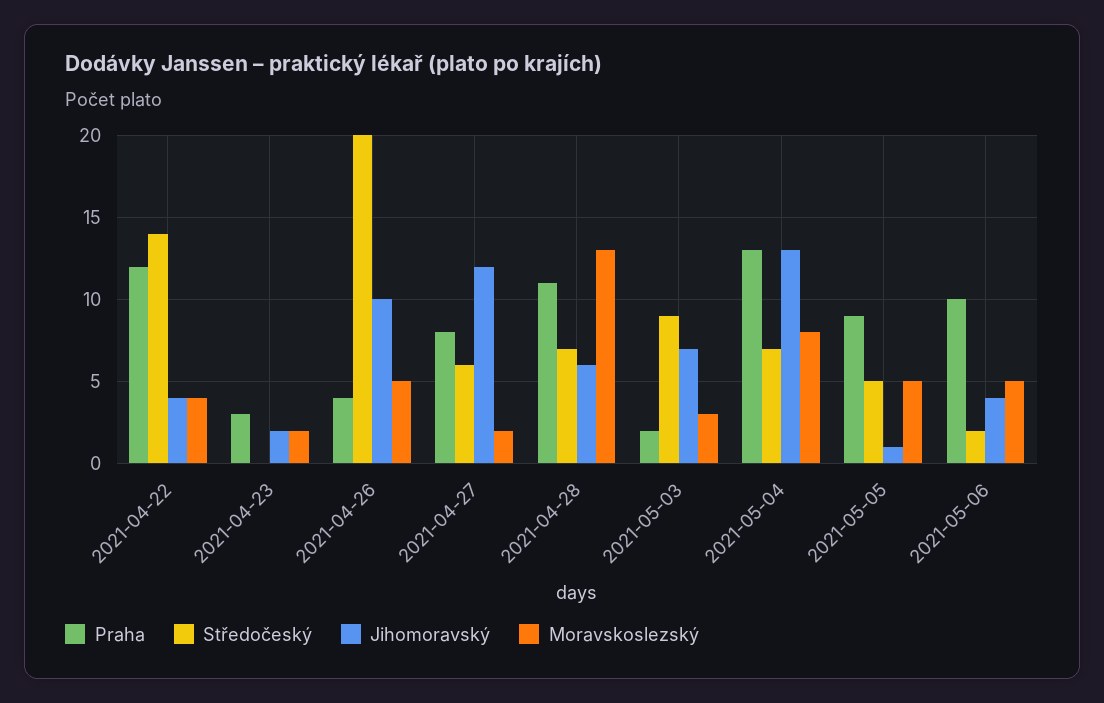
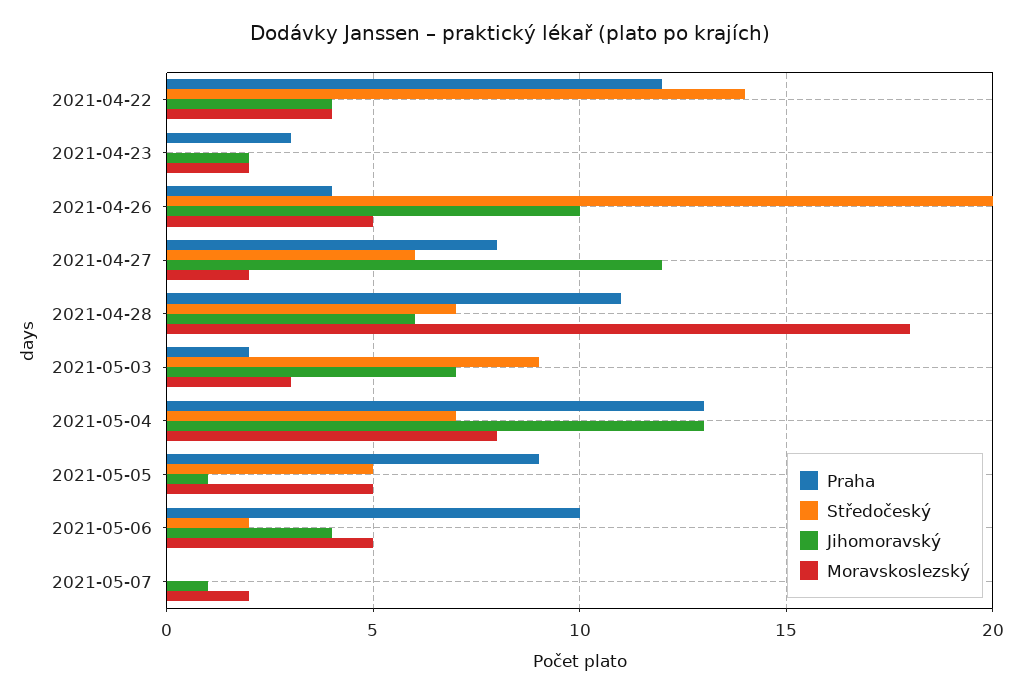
Moravskoslezský, 2021-04-28: 13 -> 18
Praha, 2021-05-07: none -> 0
Středočeský, 2021-05-07: none -> 0
Jihomoravský, 2021-05-07: none -> 1
Moravskoslezský, 2021-05-07: none -> 2

